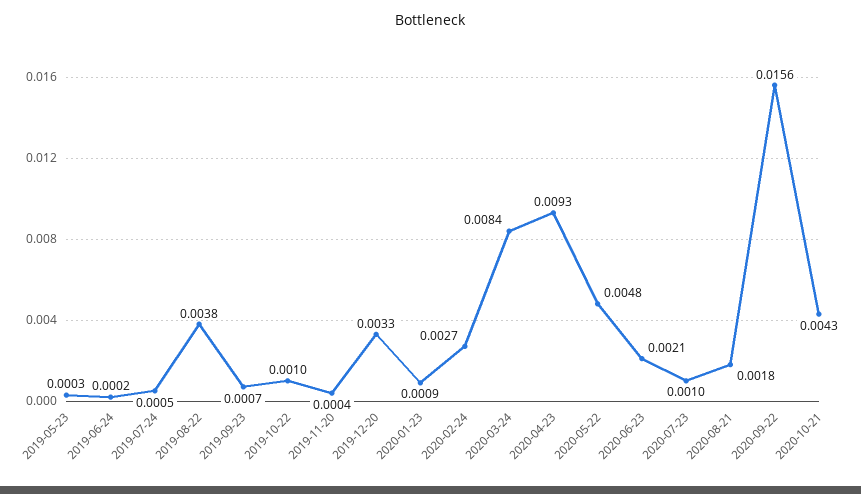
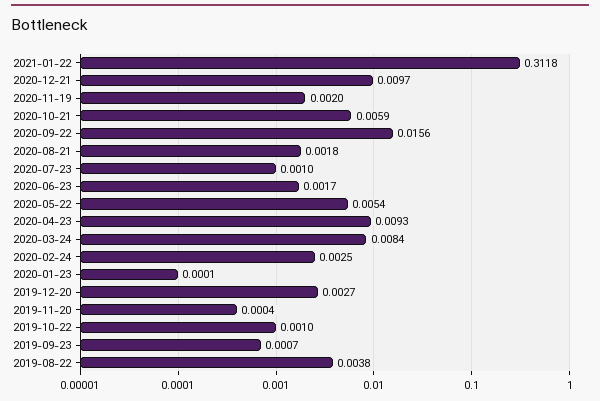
2019-05-23: 0.0003 -> none
2019-06-24: 0.0002 -> none
2019-07-24: 0.0005 -> none
2019-12-20: 0.0033 -> 0.0027
2020-01-23: 0.0009 -> 0.0001
2020-02-24: 0.0027 -> 0.0025
2020-05-22: 0.0048 -> 0.0054
2020-06-23: 0.0021 -> 0.0017
2020-10-21: 0.0043 -> 0.0059
2021-01-22: none -> 0.3118
2020-12-21: none -> 0.0097
2020-11-19: none -> 0.002

